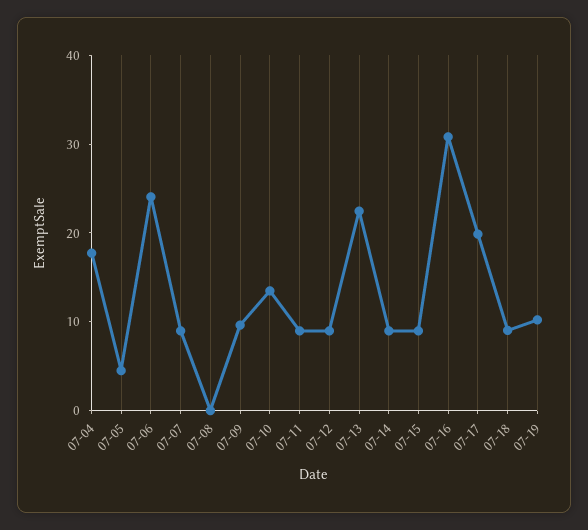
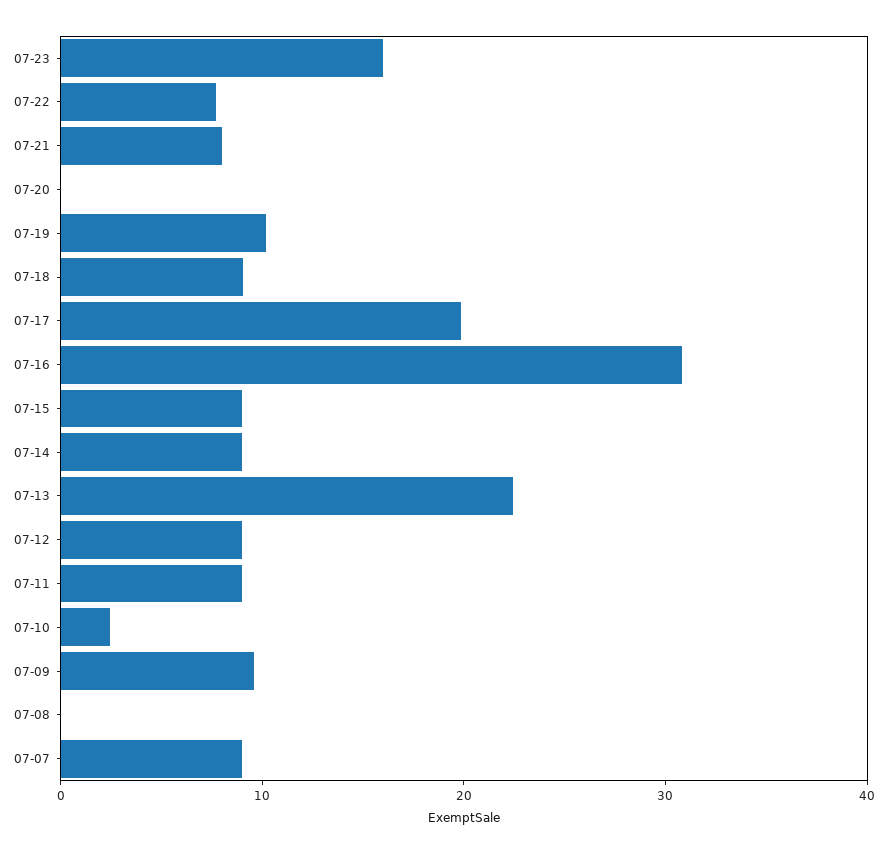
07-04: 18 -> none
07-05: 4 -> none
07-06: 24 -> none
07-10: 14 -> 2
07-23: none -> 16
07-22: none -> 8
07-21: none -> 8
07-20: none -> 0

